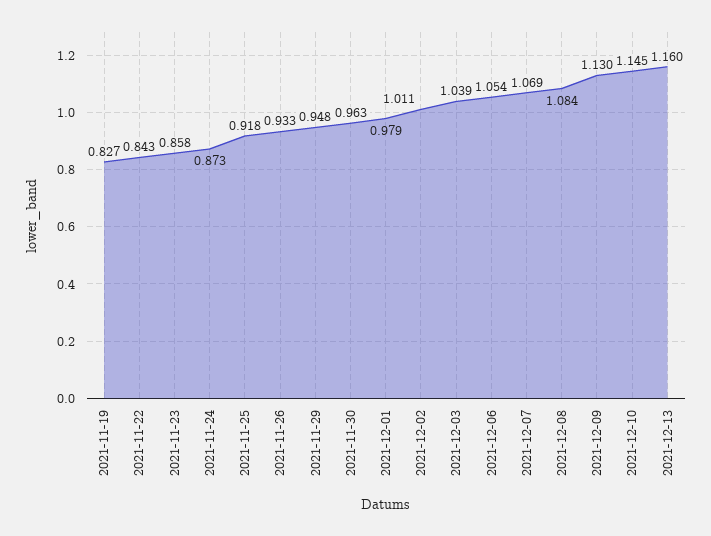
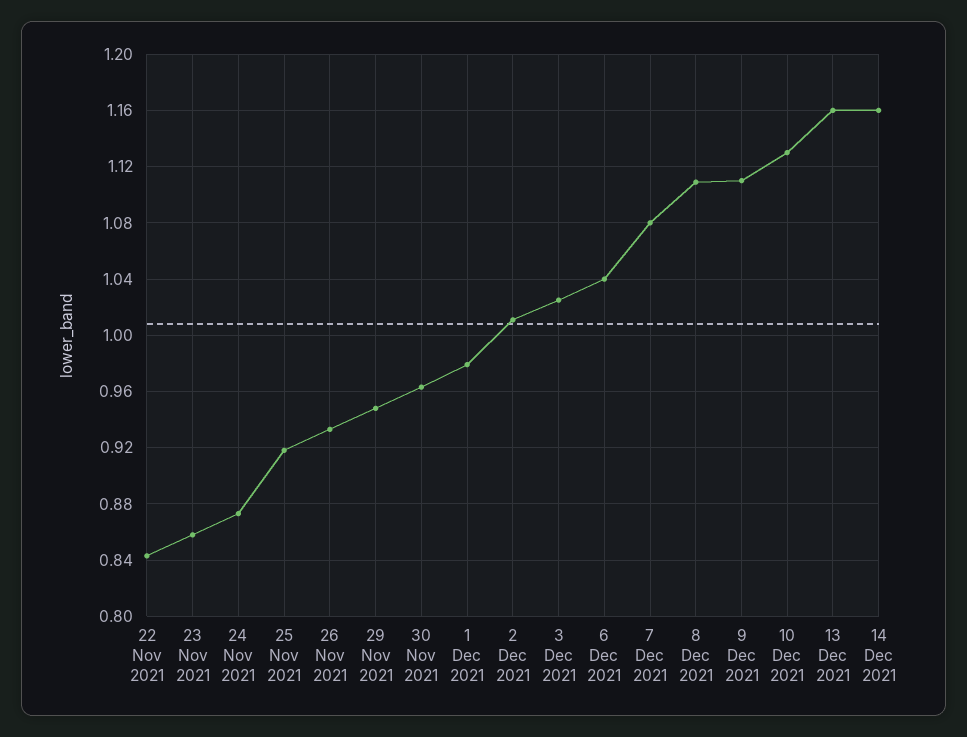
2021-11-19: 0.827 -> none
2021-12-03: 1.039 -> 1.025
2021-12-06: 1.054 -> 1.04
2021-12-07: 1.069 -> 1.08
2021-12-08: 1.084 -> 1.11
2021-12-09: 1.13 -> 1.11
2021-12-10: 1.145 -> 1.13
14 Dec 2021: none -> 1.16

